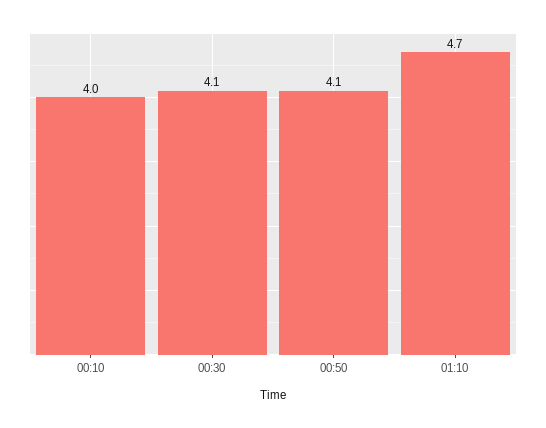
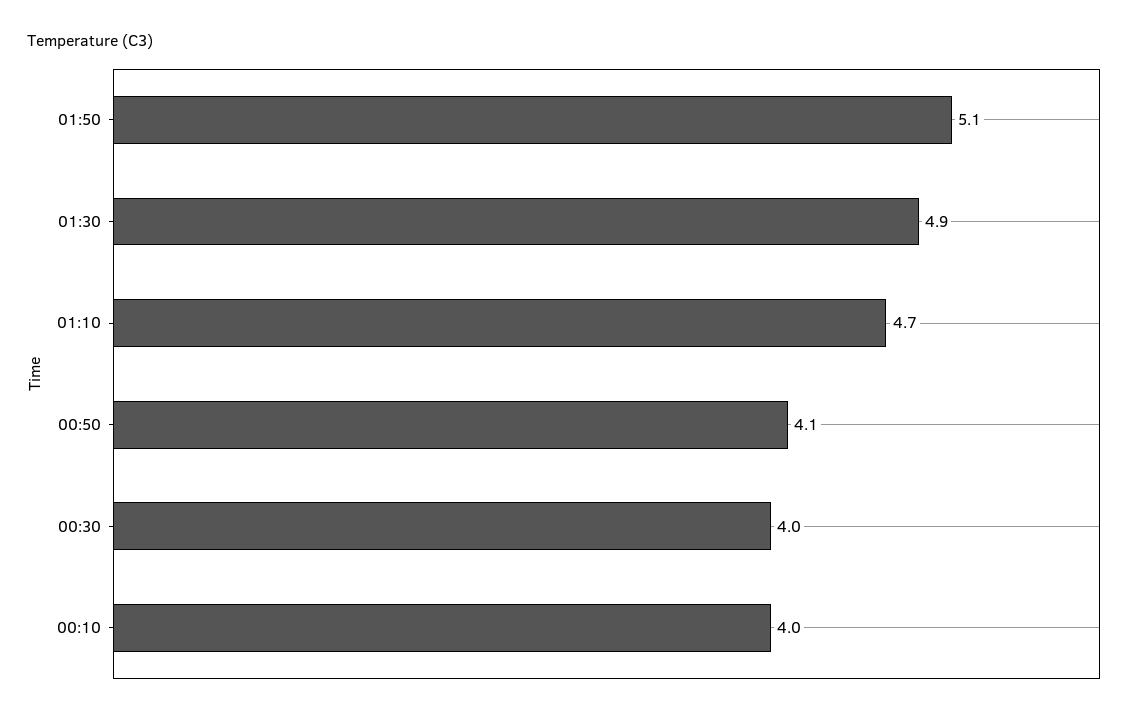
00:30: 4.1 -> 4
01:50: none -> 5.1
01:30: none -> 4.9

